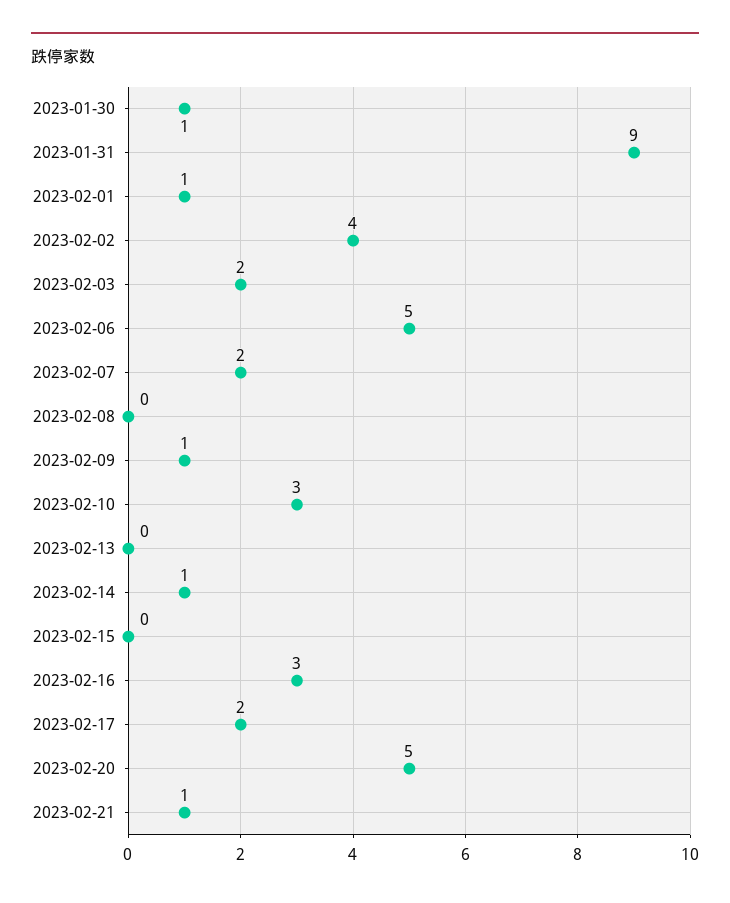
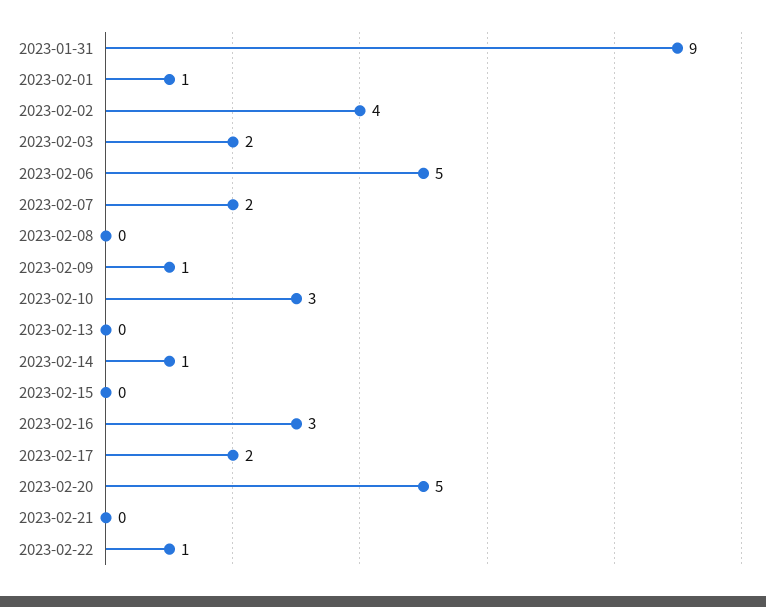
2023-01-30: 1 -> none
2023-02-21: 1 -> 0
2023-02-22: none -> 1

